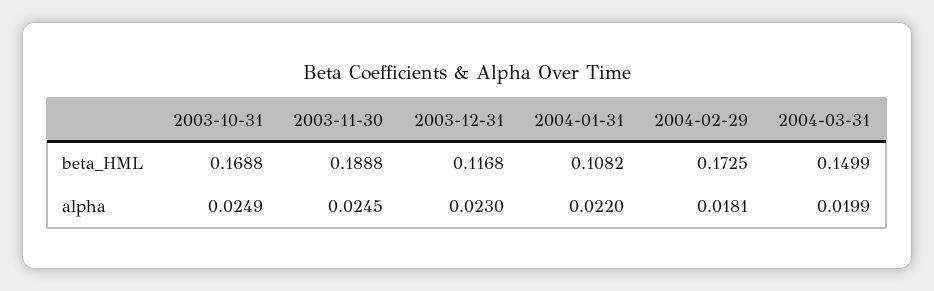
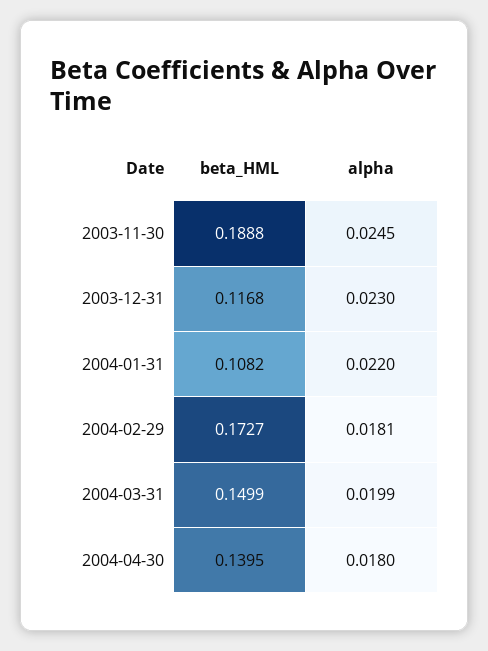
2003-10-31, beta_HML: 0.1688 -> none
2004-02-29, beta_HML: 0.1725 -> 0.1727
2003-10-31, alpha: 0.0249 -> none
2004-04-30, beta_HML: none -> 0.1395
2004-04-30, alpha: none -> 0.018

